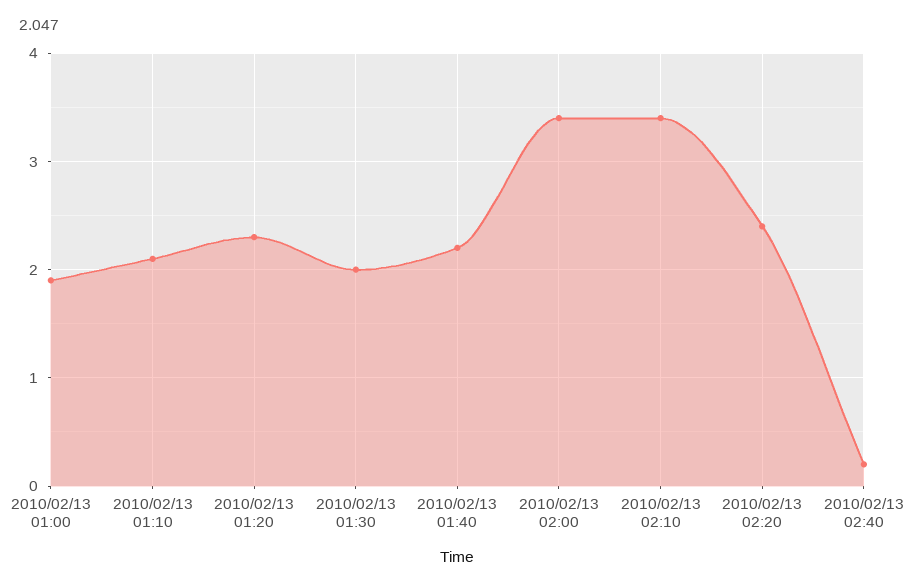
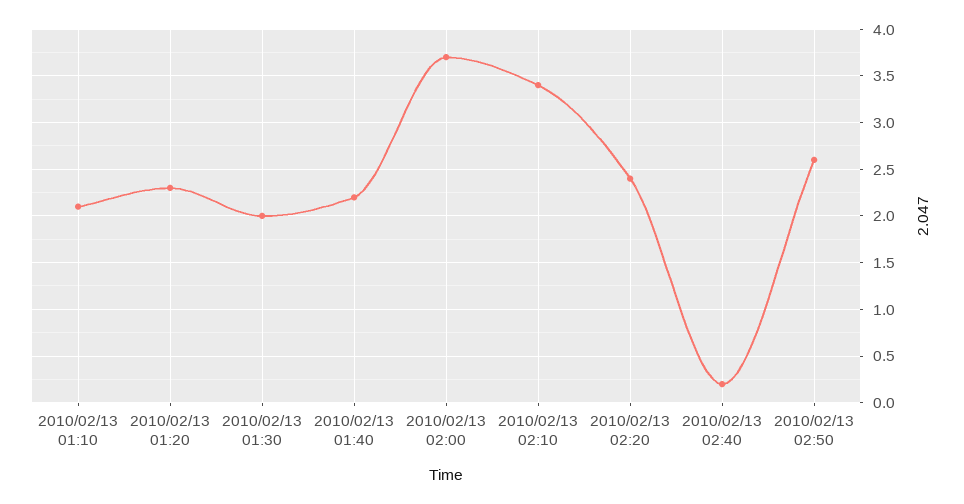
2010/02/13 01:00: 1.9 -> none
2010/02/13 02:00: 3.4 -> 3.7
2010/02/13 02:50: none -> 2.6

